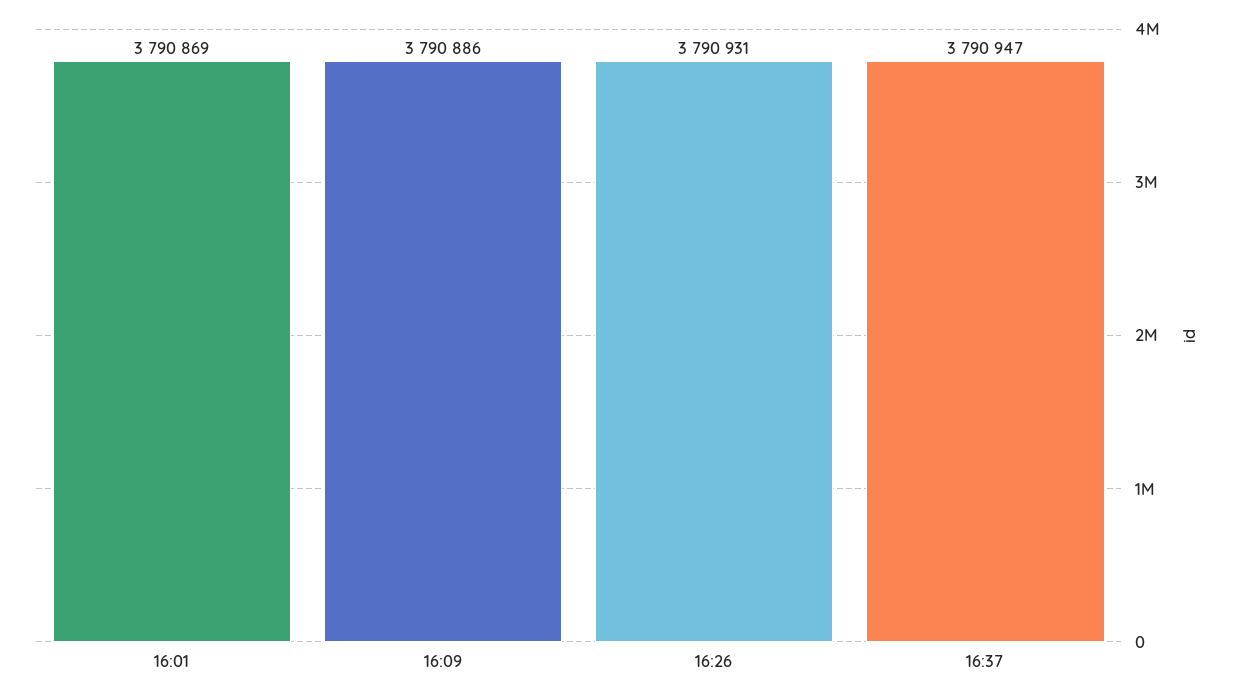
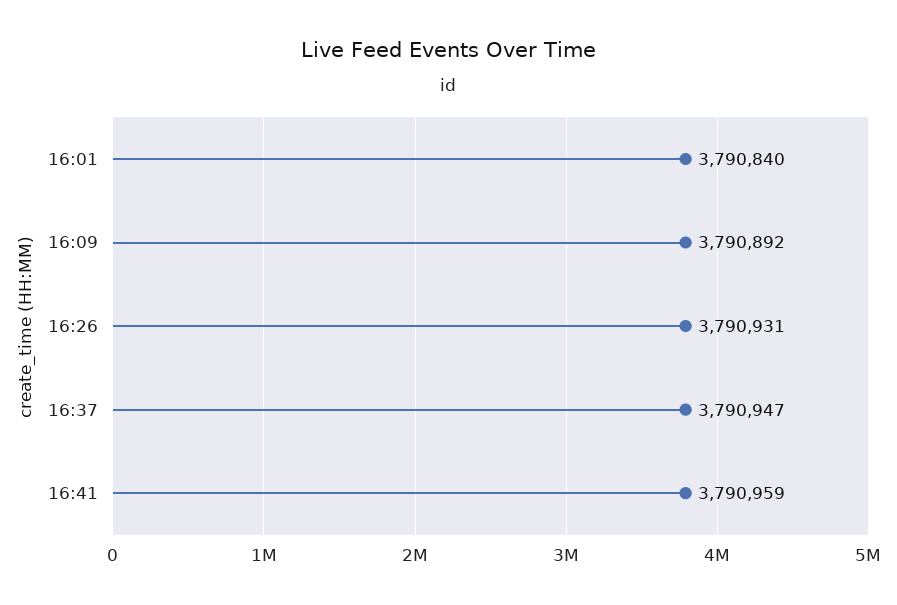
16:01: 3790869 -> 3790840
16:09: 3790886 -> 3790892
16:41: none -> 3790959

